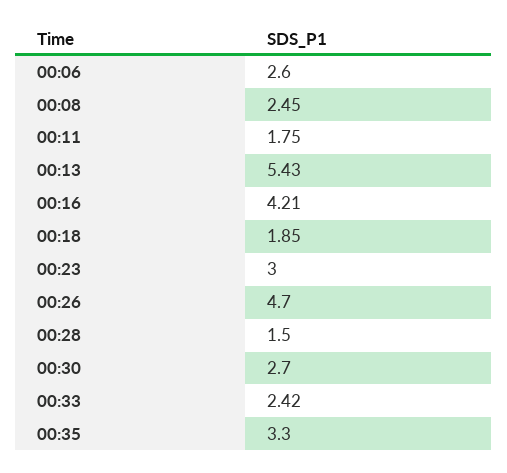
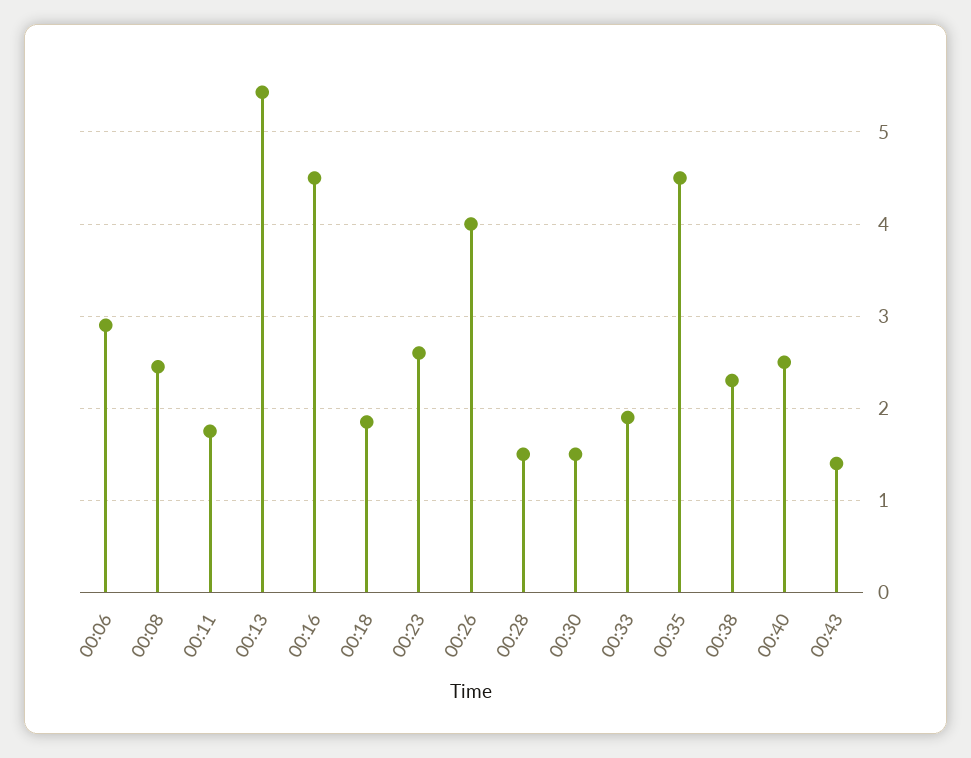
00:06: 2.6 -> 2.9
00:16: 4.21 -> 4.5
00:23: 3 -> 2.6
00:26: 4.7 -> 4
00:30: 2.7 -> 1.5
00:33: 2.42 -> 1.9
00:35: 3.3 -> 4.5
00:38: none -> 2.3
00:40: none -> 2.5
00:43: none -> 1.4

